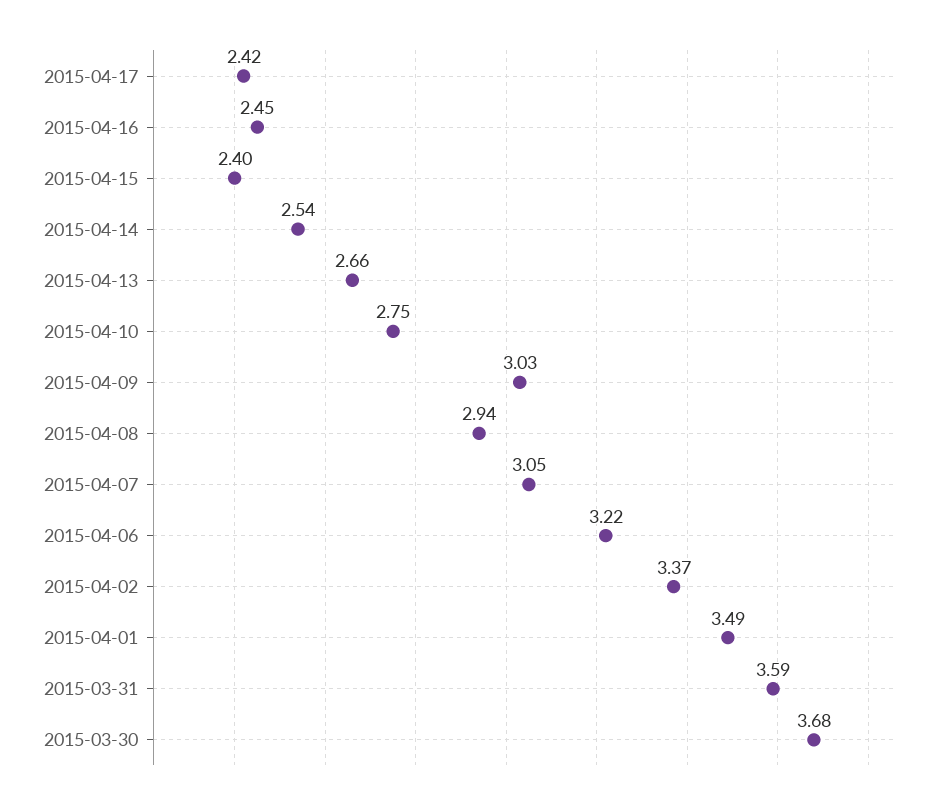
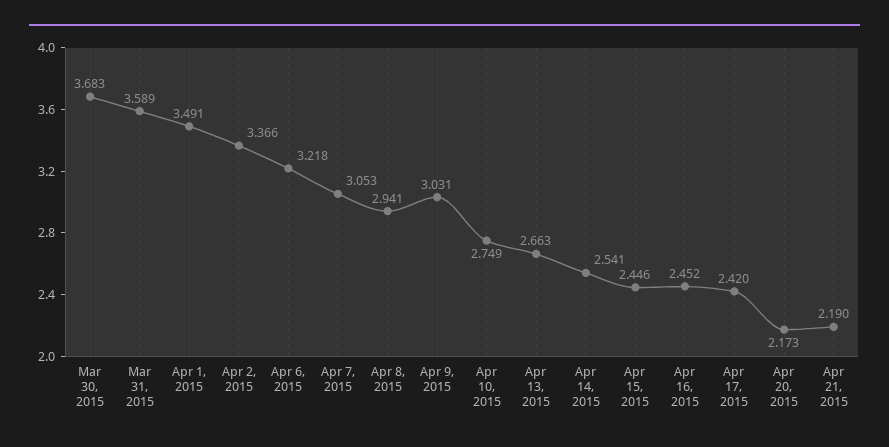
2015-04-15: 2.4 -> 2.446
Apr 20, 2015: none -> 2.173
Apr 21, 2015: none -> 2.19

